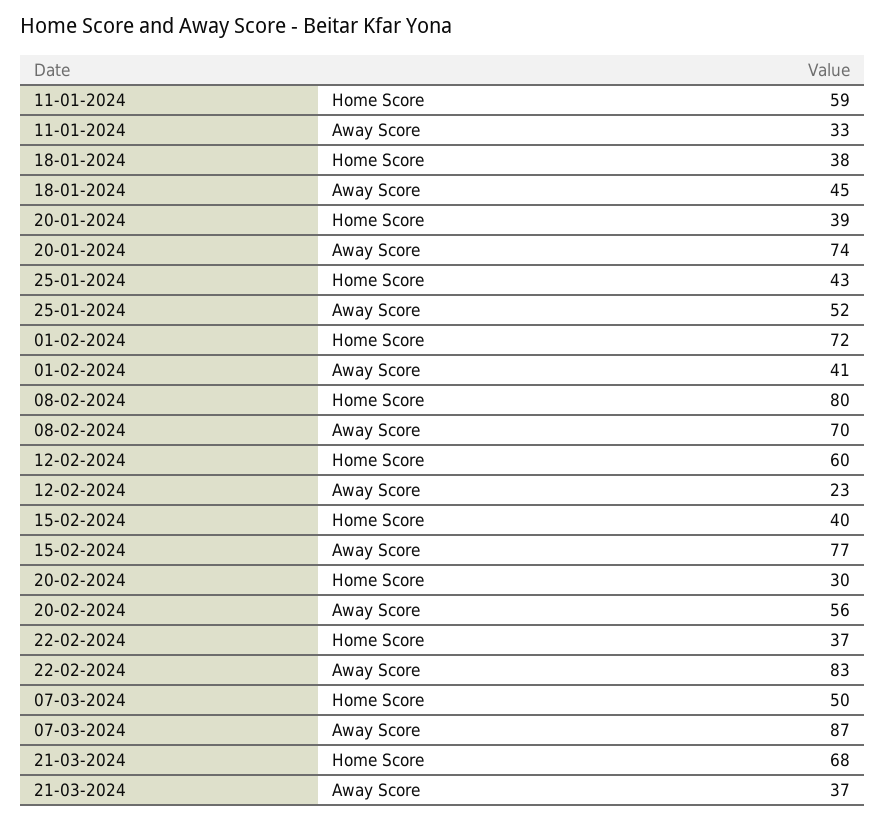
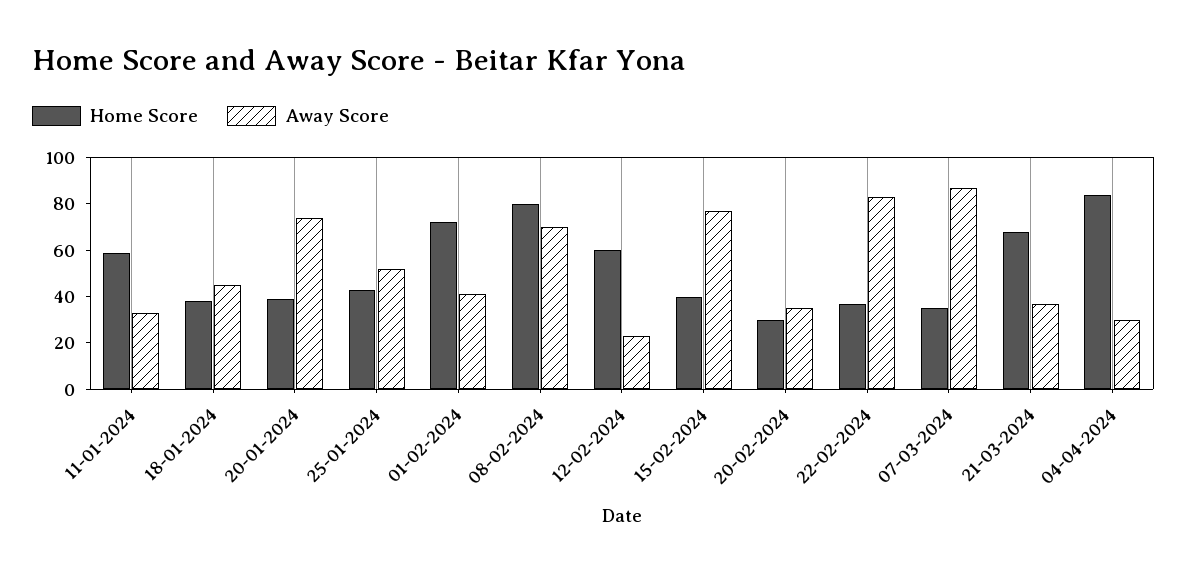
Away Score, 20-02-2024: 56 -> 35
Home Score, 07-03-2024: 50 -> 35
Home Score, 04-04-2024: none -> 85
Away Score, 04-04-2024: none -> 30

